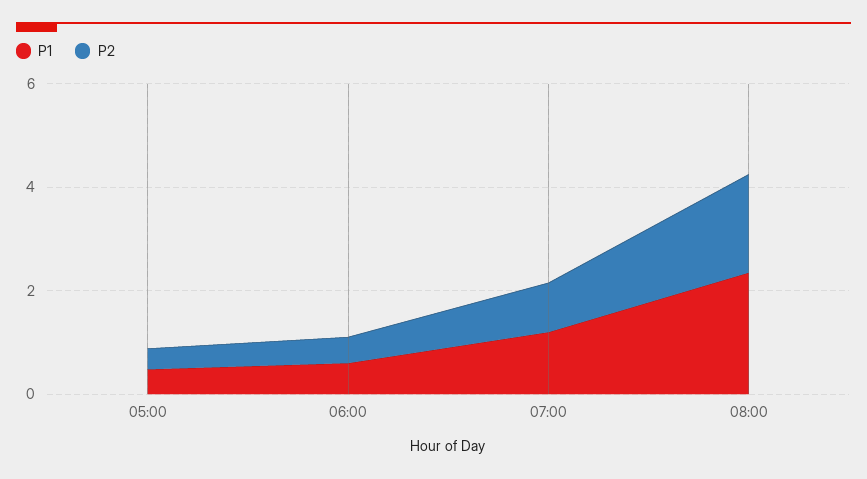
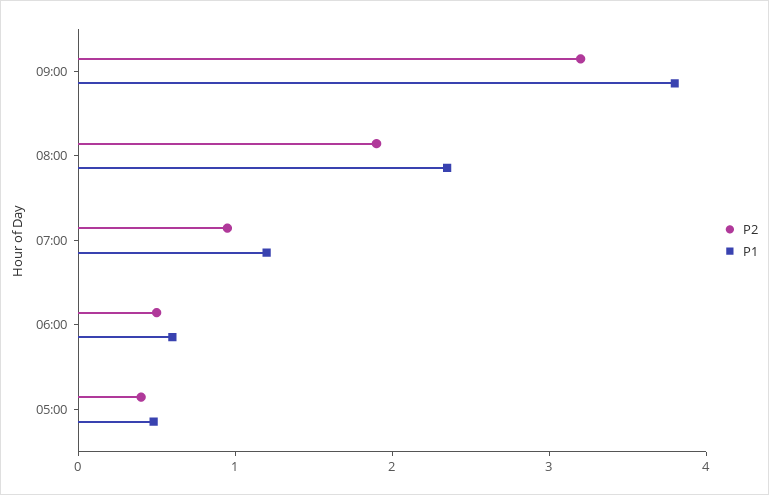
P2, 09:00: none -> 3.2
P1, 09:00: none -> 3.8

